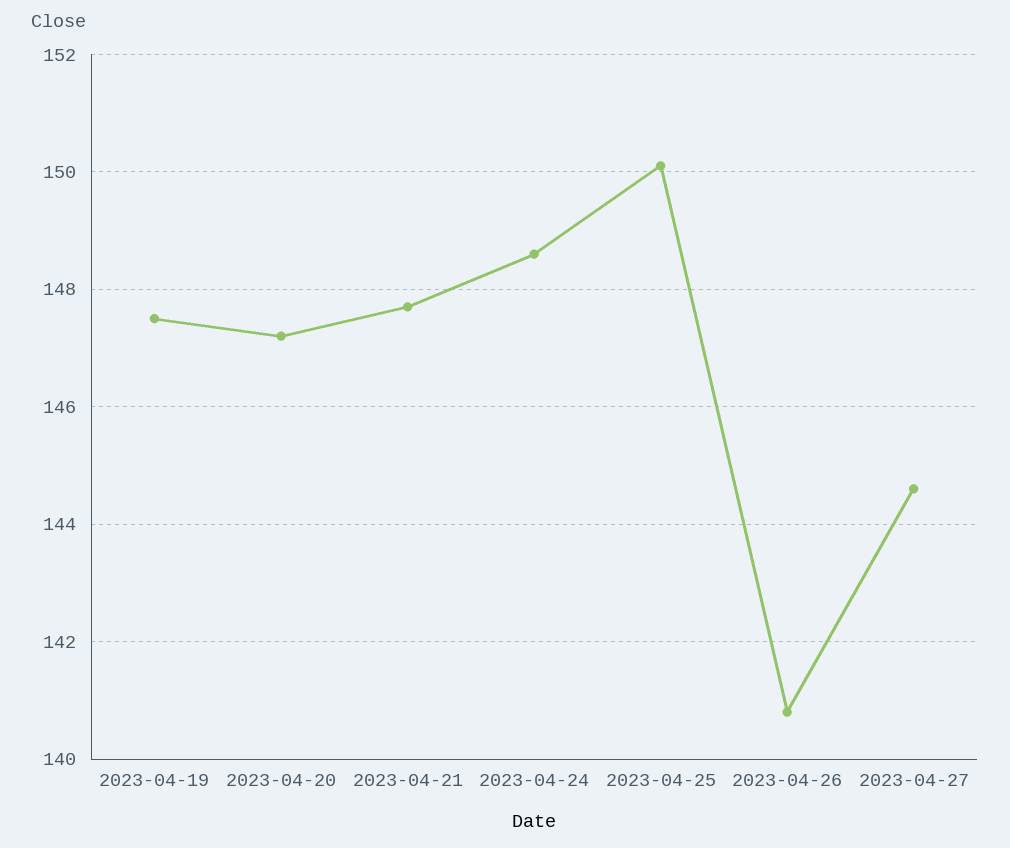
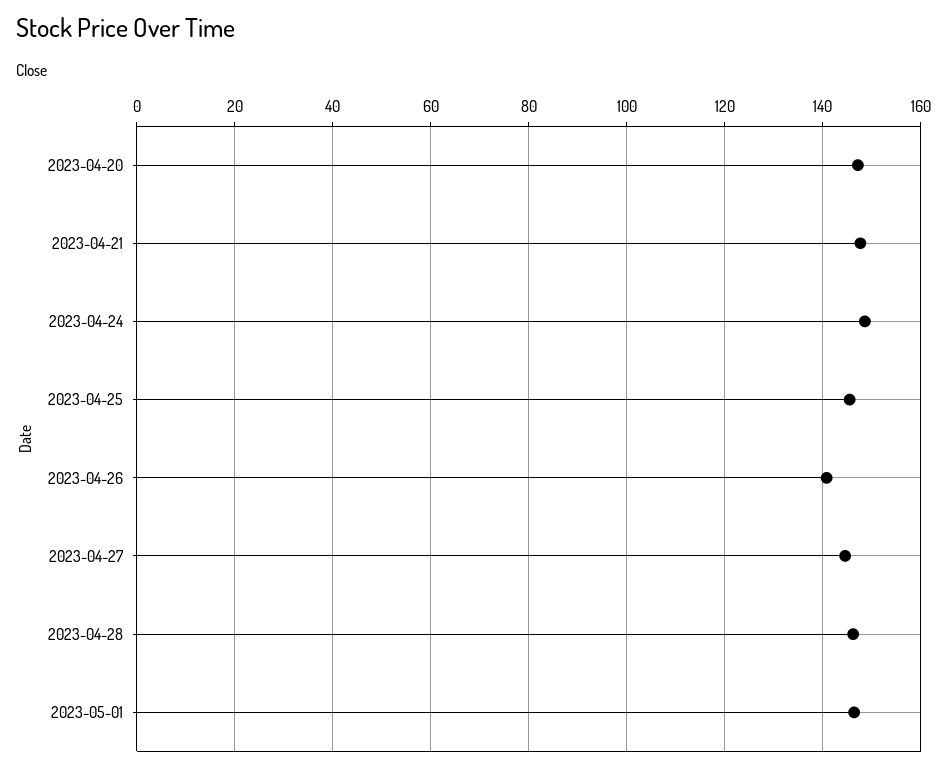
2023-04-19: 147.5 -> none
2023-04-25: 150 -> 146
2023-04-28: none -> 146
2023-05-01: none -> 146

